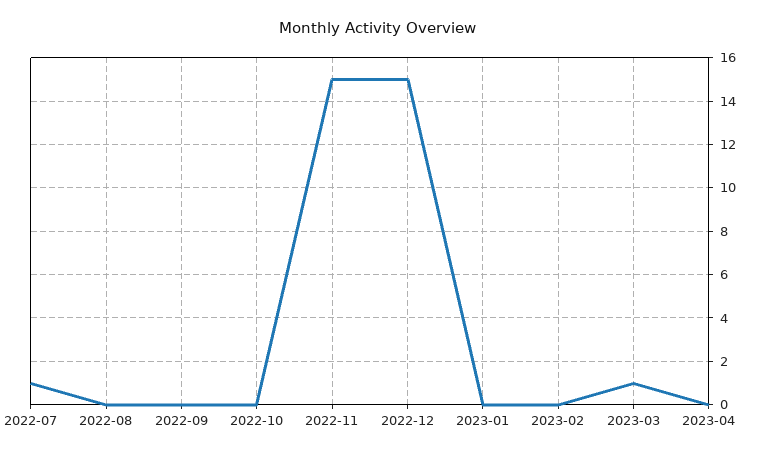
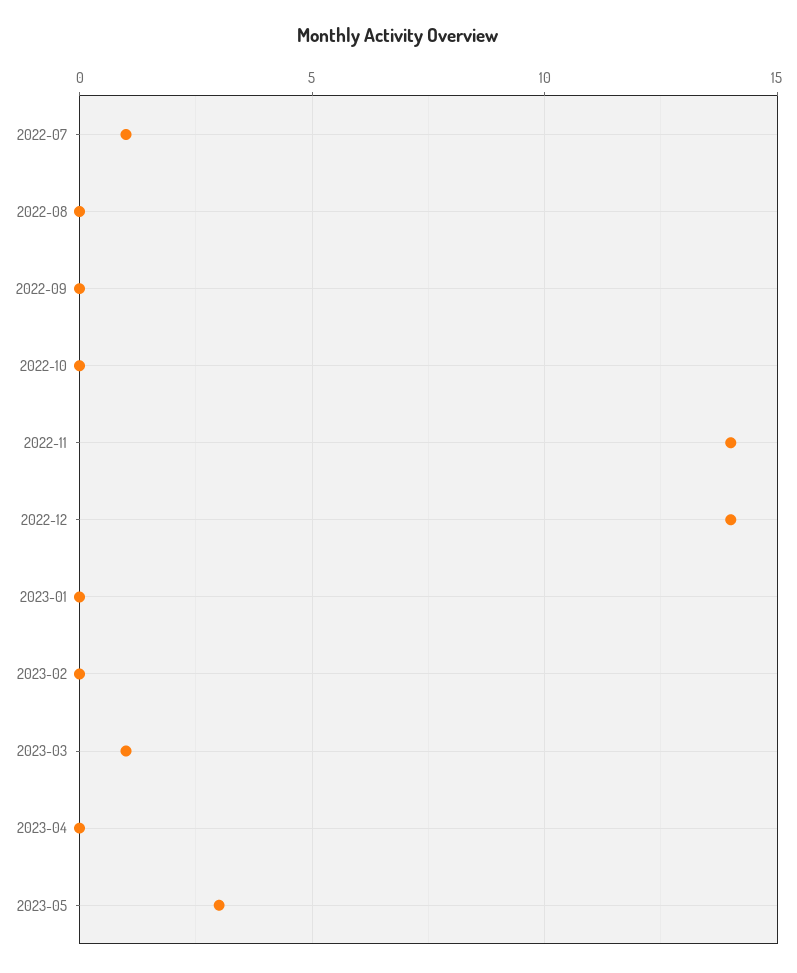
2022-11: 15 -> 14
2022-12: 15 -> 14
2023-05: none -> 3

